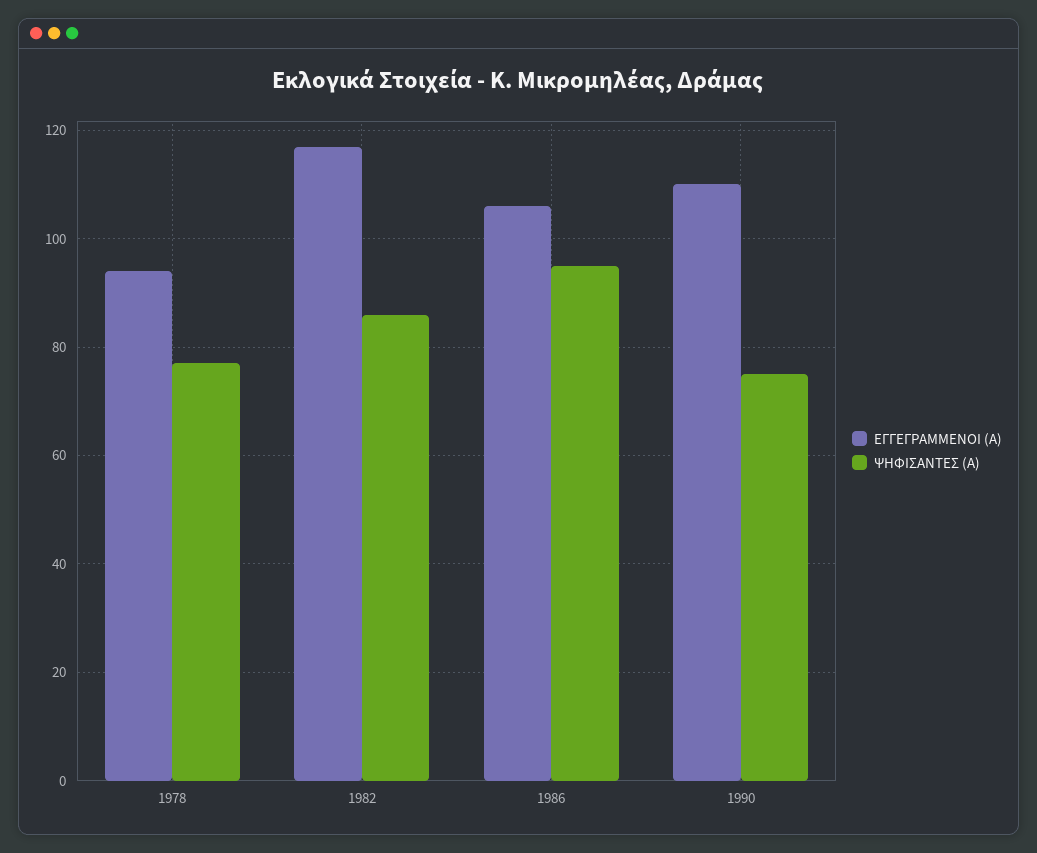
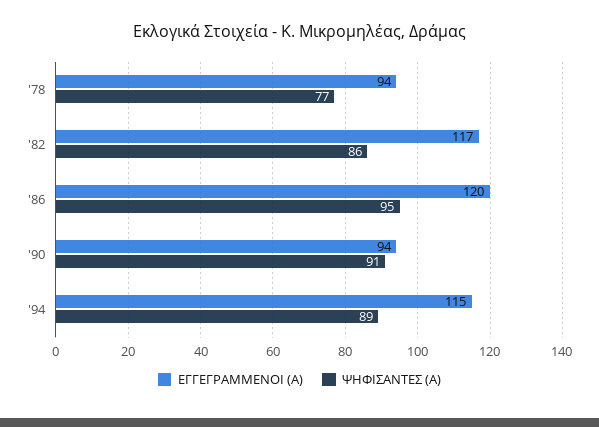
ΕΓΓΕΓΡΑΜΜΕΝΟΙ (Α), 1986: 105 -> 120
ΕΓΓΕΓΡΑΜΜΕΝΟΙ (Α), 1990: 110 -> 94
ΨΗΦΙΣΑΝΤΕΣ (Α), 1990: 75 -> 91
ΕΓΓΕΓΡΑΜΜΕΝΟΙ (Α), '94: none -> 115
ΨΗΦΙΣΑΝΤΕΣ (Α), '94: none -> 89

